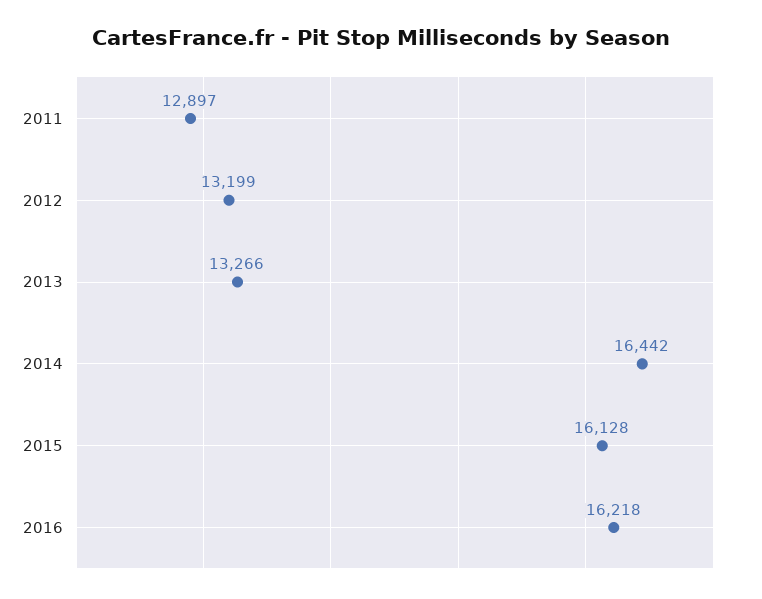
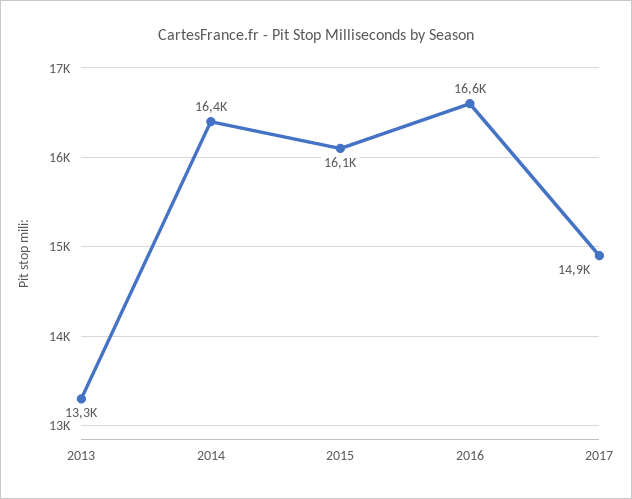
2011: 12897 -> none
2012: 13199 -> none
2016: 16218 -> 16600
2017: none -> 14900

